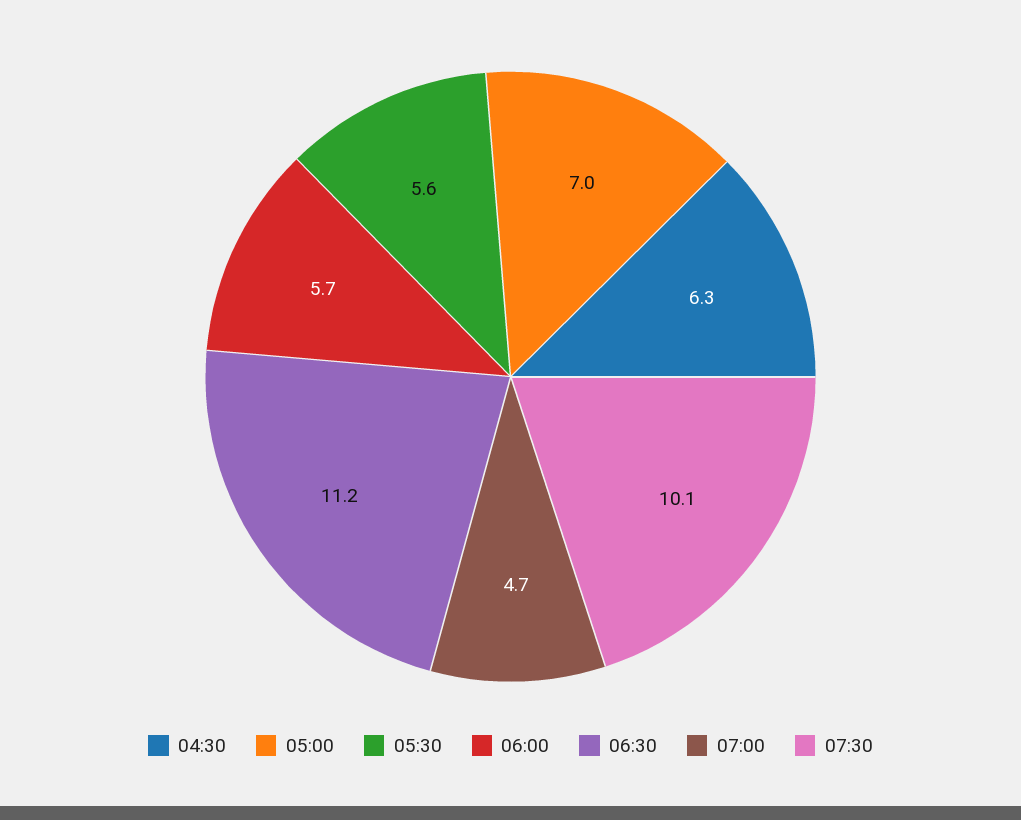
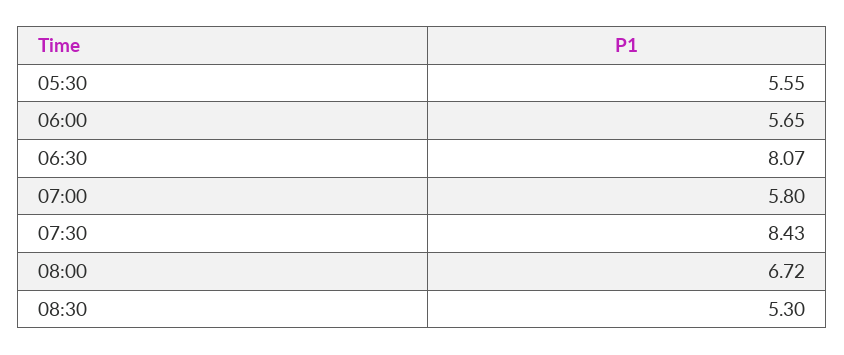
04:30: 6.3 -> none
05:00: 7 -> none
06:30: 11.2 -> 8.07
07:00: 4.7 -> 5.8
07:30: 10.1 -> 8.43
08:00: none -> 6.72
08:30: none -> 5.3

